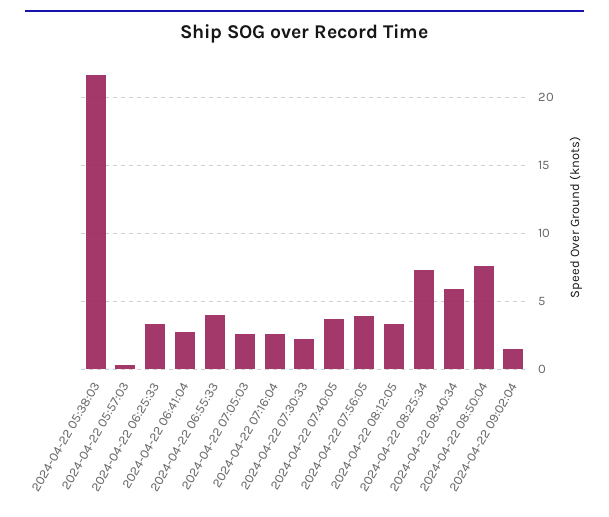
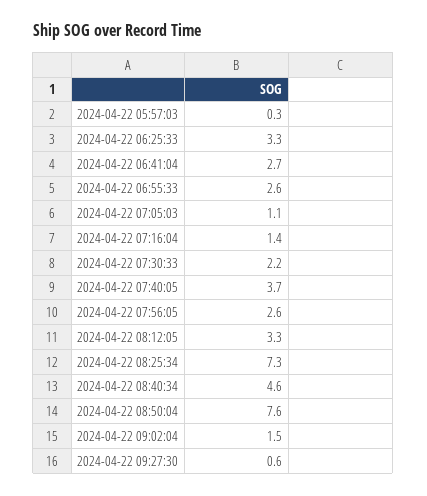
2024-04-22 05:38:03: 21.5 -> none
2024-04-22 06:55:33: 4 -> 2.6
2024-04-22 07:05:03: 2.5 -> 1.1
2024-04-22 07:16:04: 2.5 -> 1.4
2024-04-22 07:56:05: 4 -> 2.6
2024-04-22 08:40:34: 6 -> 4.6
2024-04-22 09:27:30: none -> 0.6

